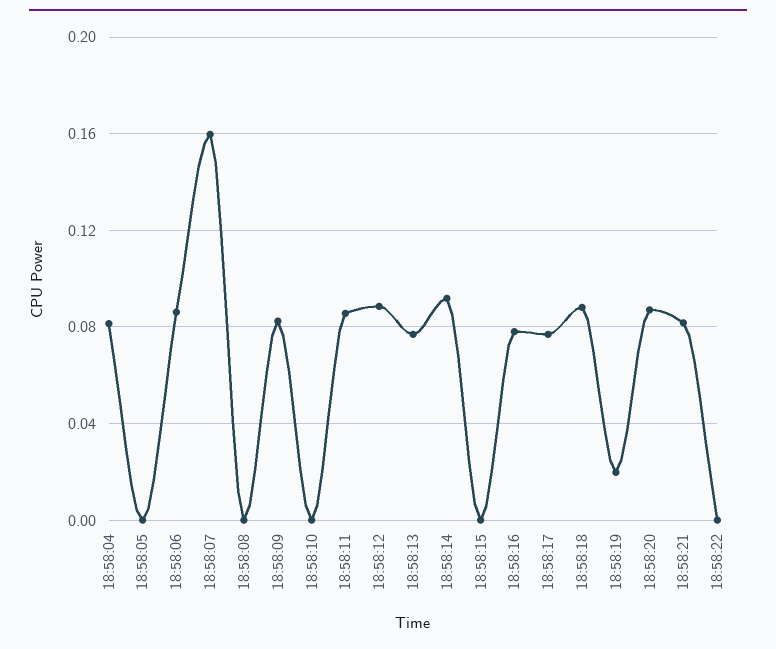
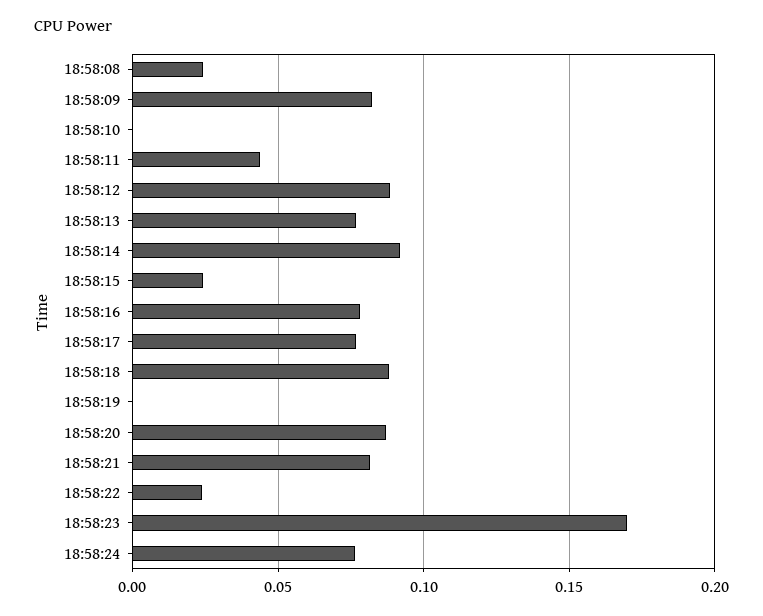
18:58:04: 0.08 -> none
18:58:05: 0 -> none
18:58:06: 0.085 -> none
18:58:07: 0.16 -> none
18:58:08: 0 -> 0.025
18:58:11: 0.085 -> 0.045
18:58:15: 0 -> 0.025
18:58:19: 0.02 -> 0
18:58:22: 0 -> 0.025
18:58:23: none -> 0.17
18:58:24: none -> 0.075

